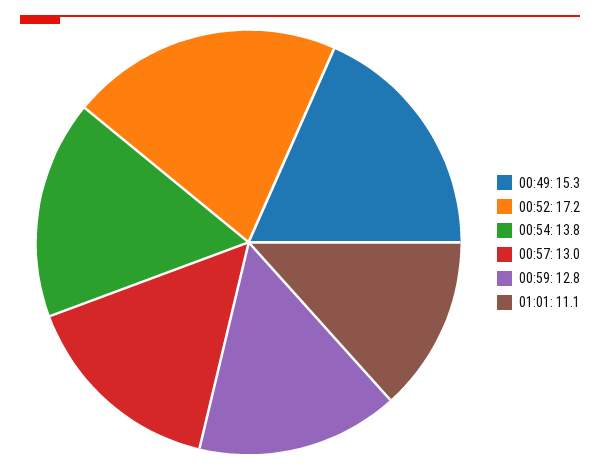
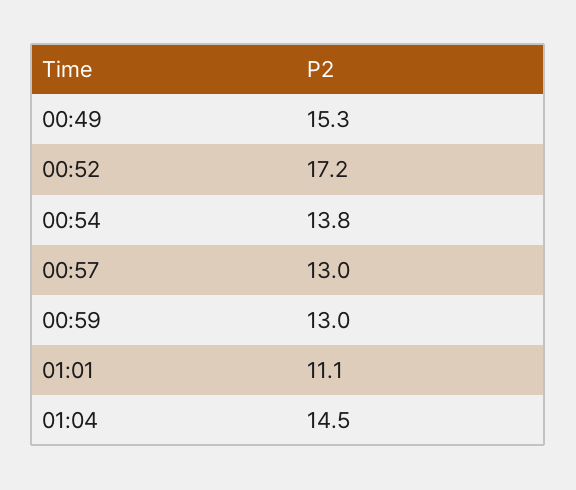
00:59: 12.8 -> 13
01:04: none -> 14.5

